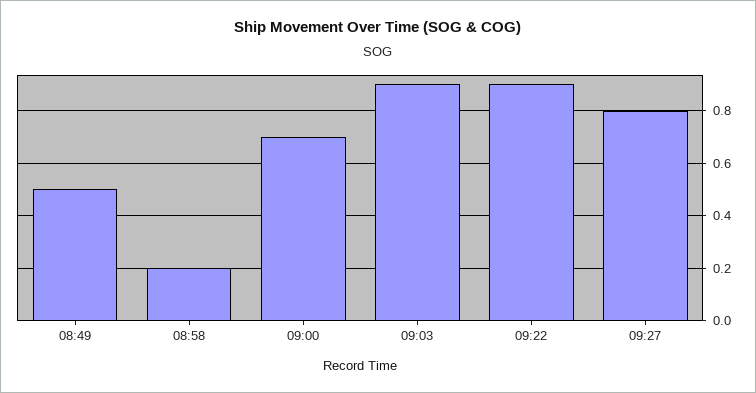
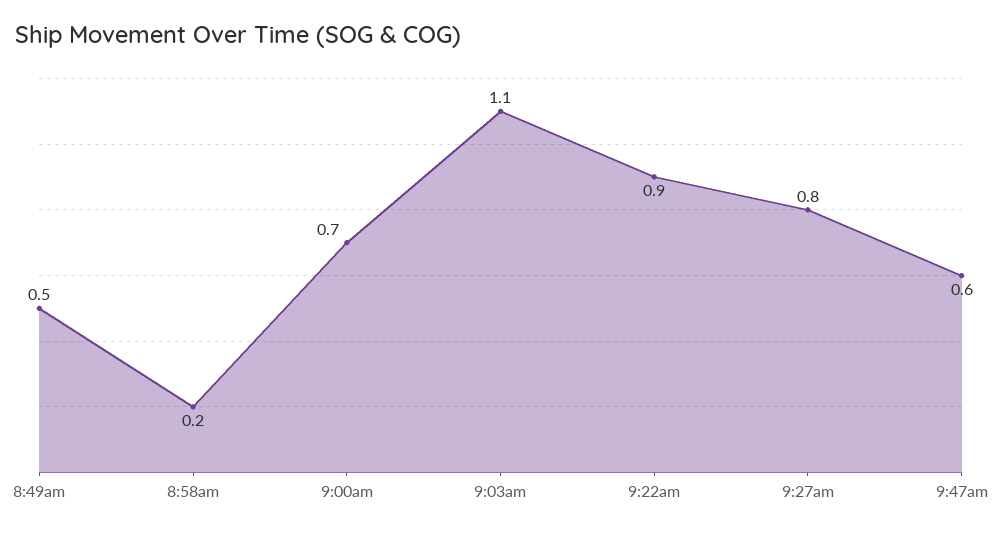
09:03: 0.9 -> 1.1
9:47am: none -> 0.6

